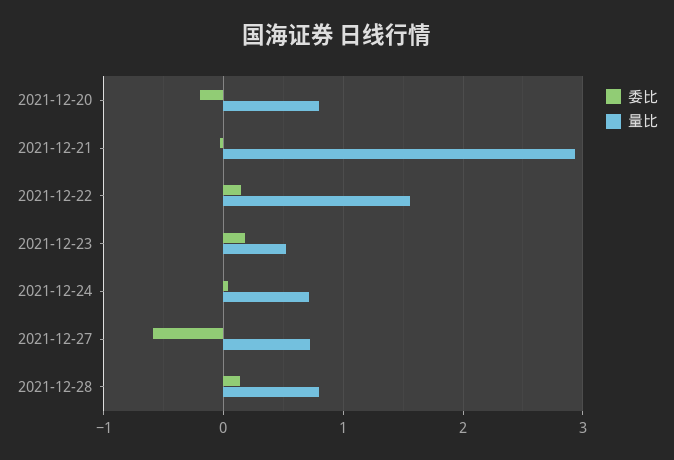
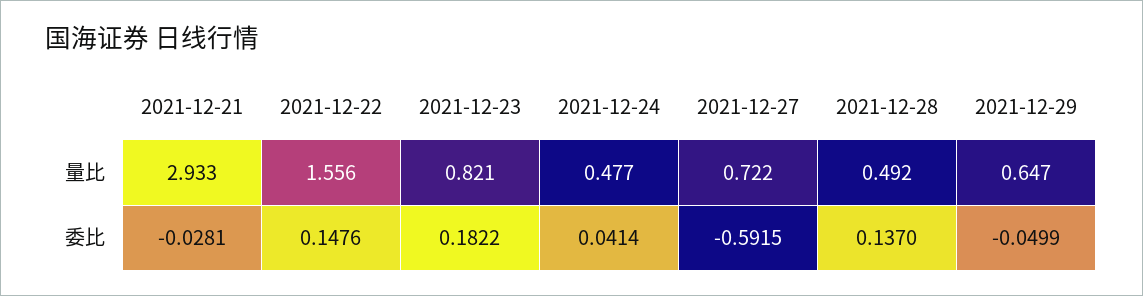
委比, 2021-12-20: -0.2 -> none
量比, 2021-12-20: 0.8 -> none
量比, 2021-12-23: 0.5 -> 0.821
量比, 2021-12-24: 0.7 -> 0.477
量比, 2021-12-28: 0.8 -> 0.492
量比, 2021-12-29: none -> 0.647
委比, 2021-12-29: none -> -0.0499

